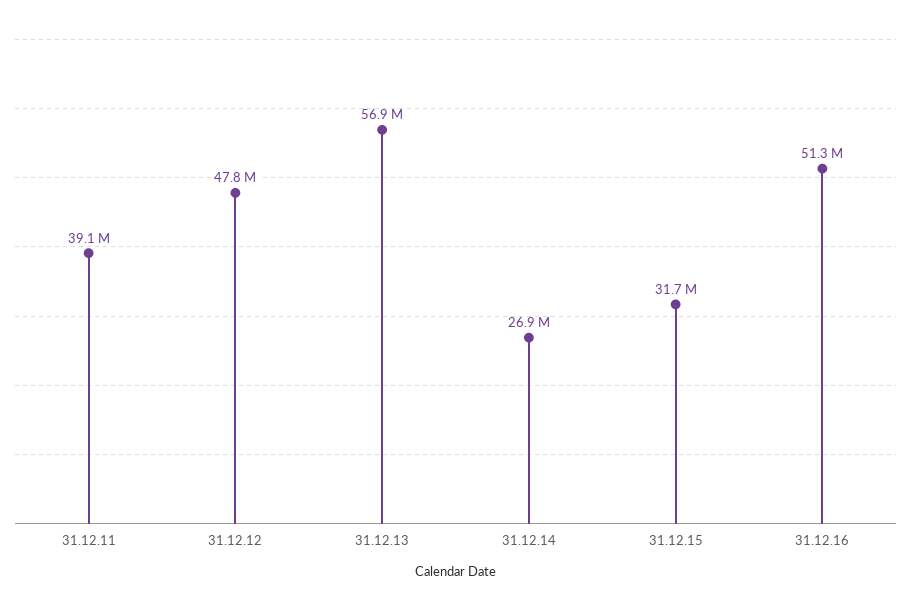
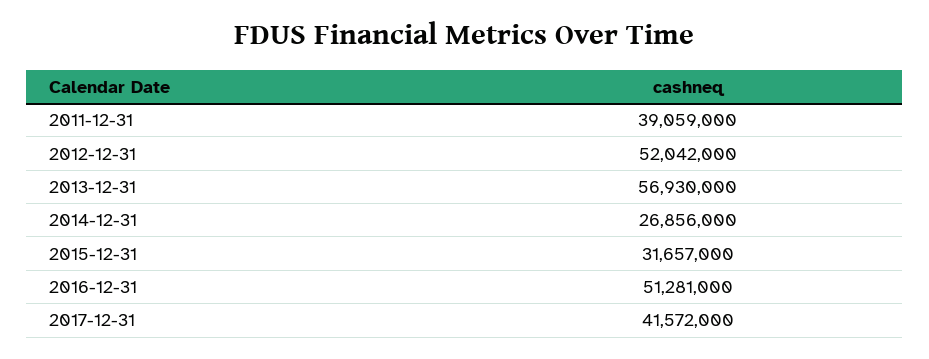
31.12.12: 47800000 -> 52042000
2017-12-31: none -> 41572000

